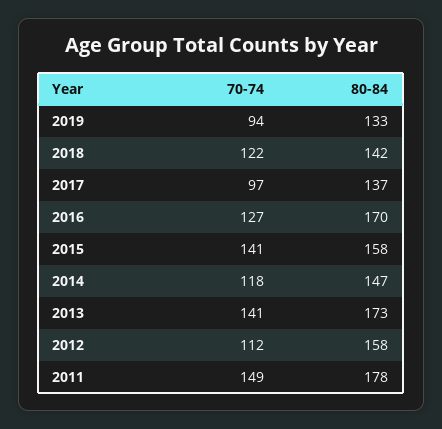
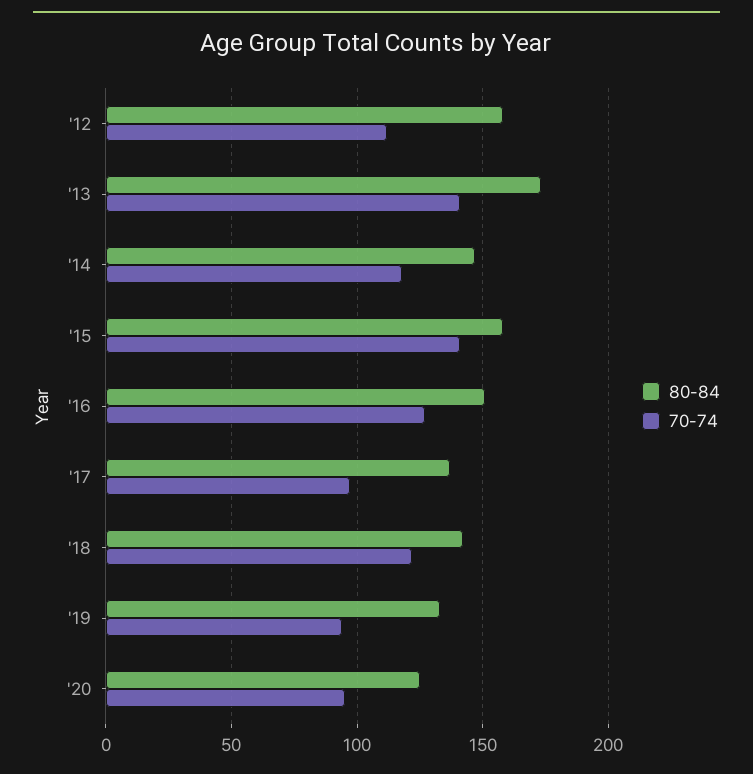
80-84, 2016: 170 -> 150
70-74, 2011: 149 -> none
80-84, 2011: 178 -> none
80-84, '20: none -> 125
70-74, '20: none -> 95

